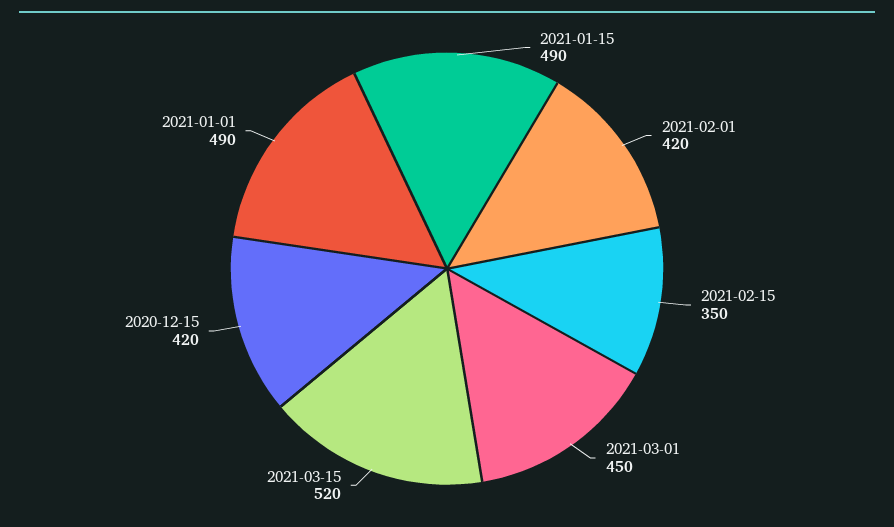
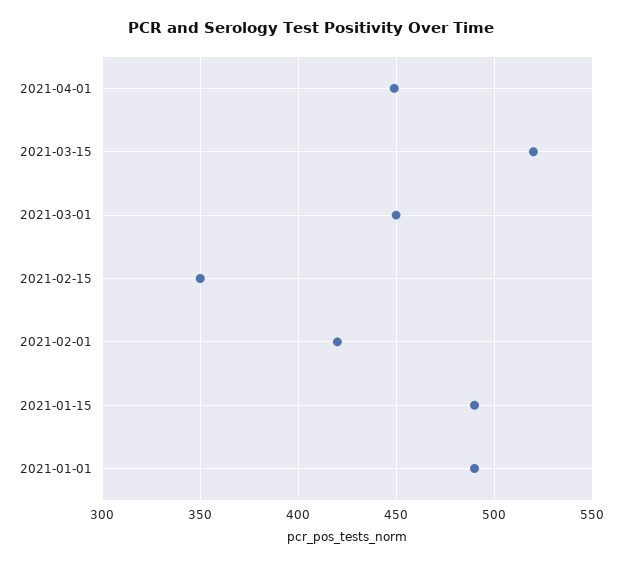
2020-12-15: 420 -> none
2021-04-01: none -> 450

